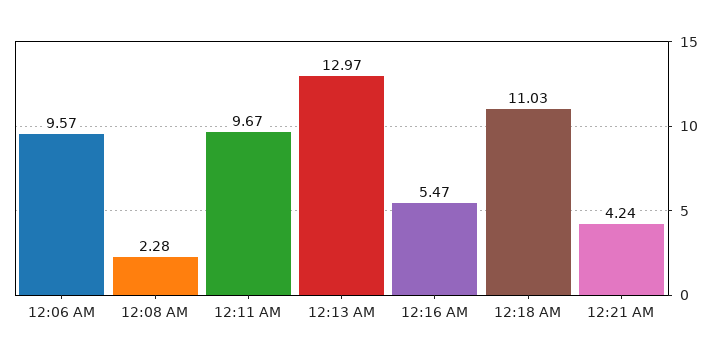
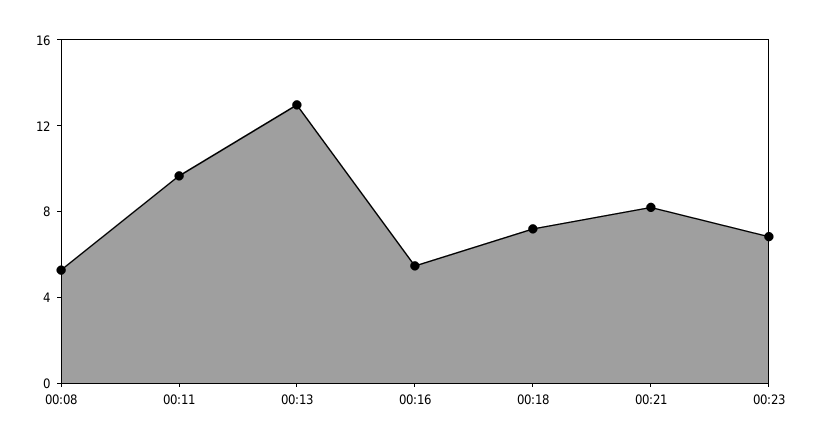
12:06 AM: 9.57 -> none
12:08 AM: 2.28 -> 5
12:18 AM: 11.03 -> 7
12:21 AM: 4.24 -> 8
00:23: none -> 7

